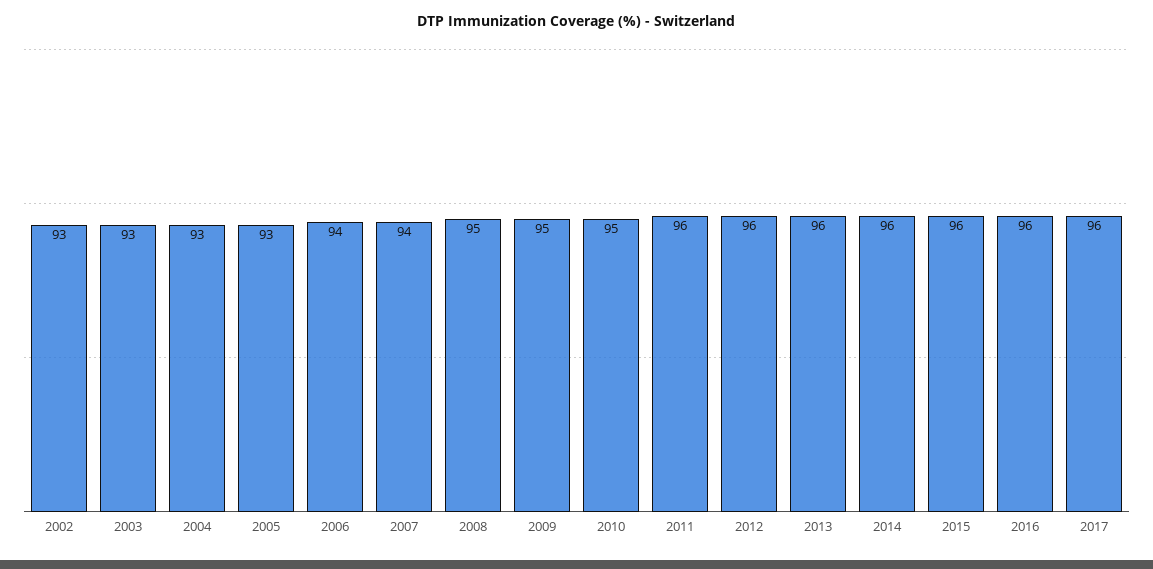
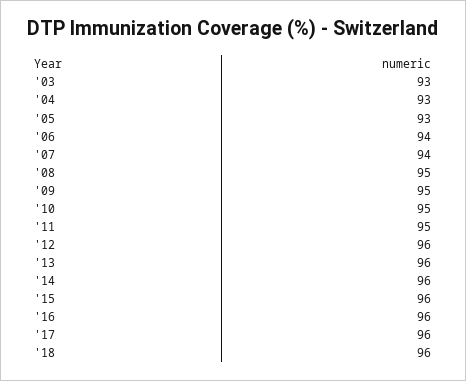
2002: 93 -> none
2011: 96 -> 95
'18: none -> 96

